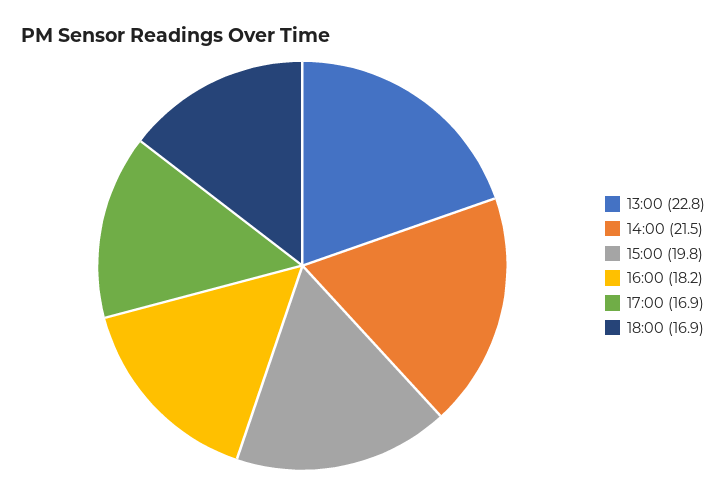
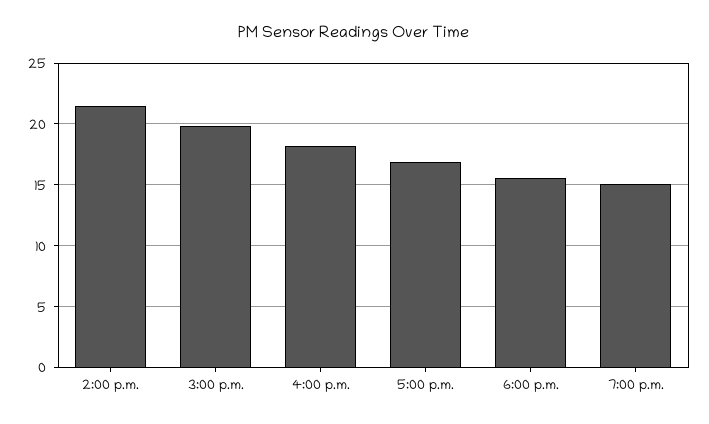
13:00: 22.8 -> none
18:00: 16.9 -> 15.5
7:00 p.m.: none -> 15

